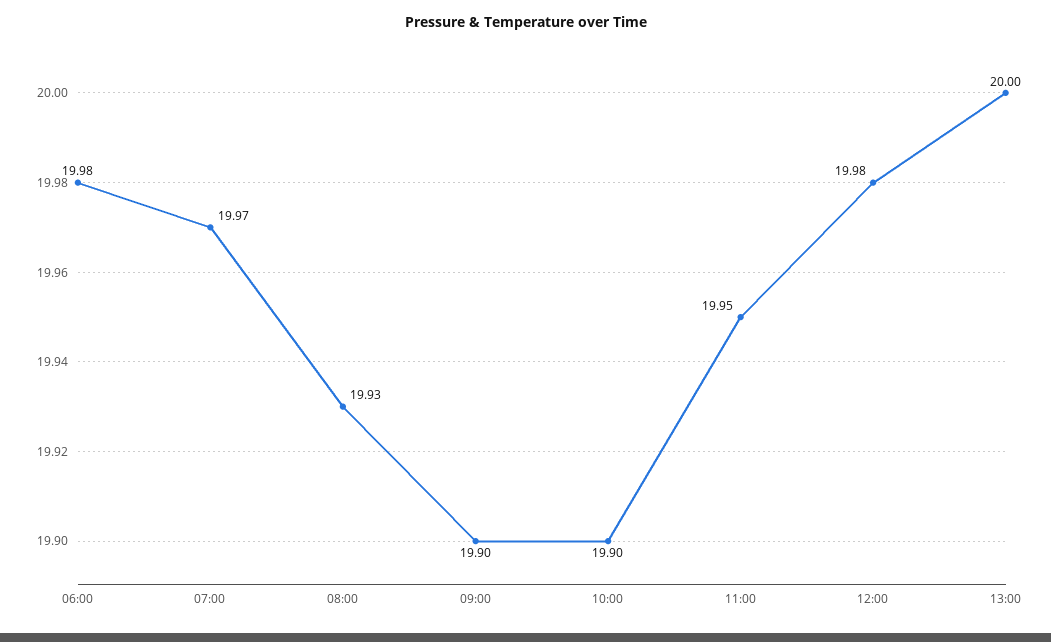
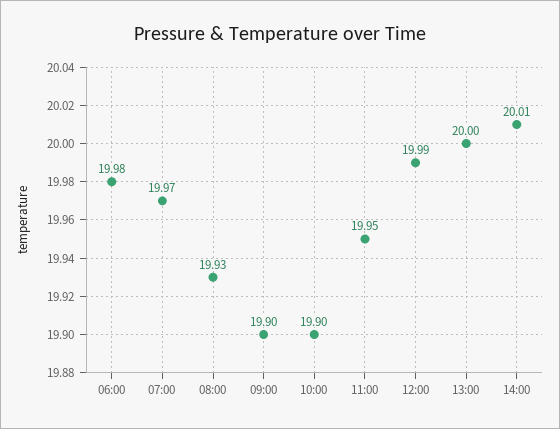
12:00: 19.98 -> 19.99
14:00: none -> 20.01

